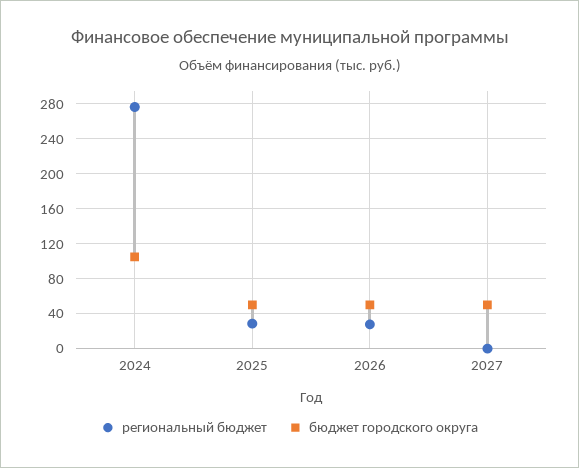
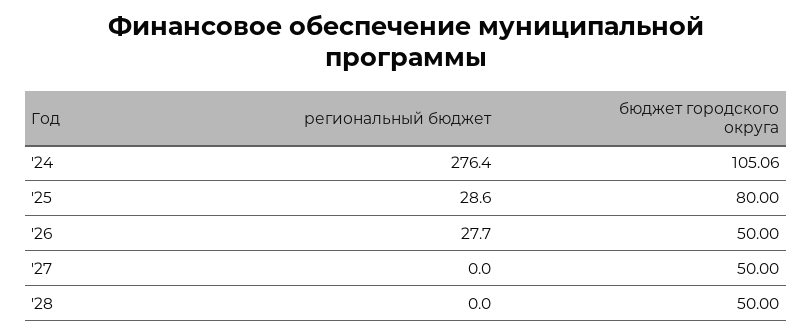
бюджет городского округа, 2025: 50 -> 80
региональный бюджет, '28: none -> 0
бюджет городского округа, '28: none -> 50

